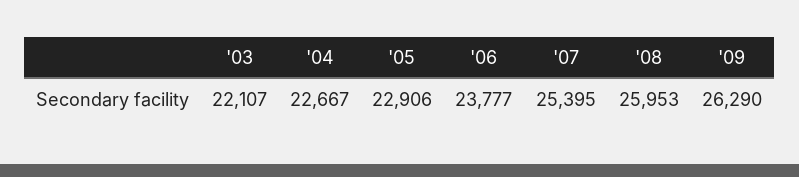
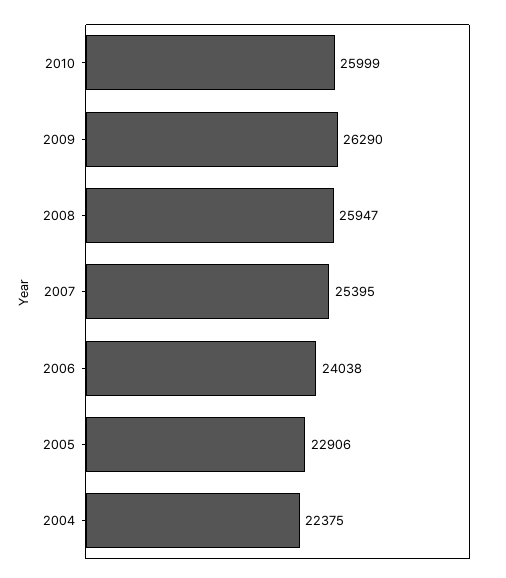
'03: 22107 -> none
'04: 22667 -> 22375
'06: 23777 -> 24038
'08: 25953 -> 25947
2010: none -> 25999

